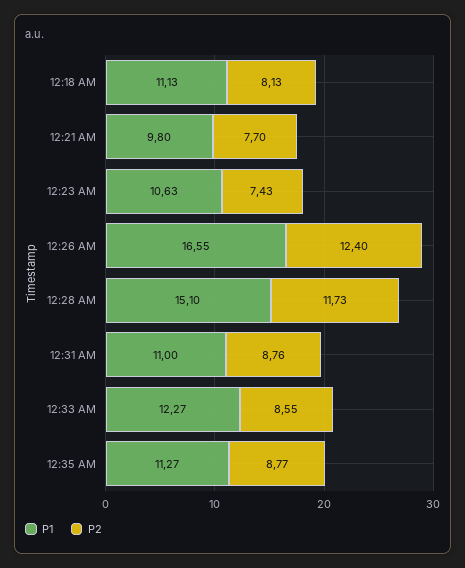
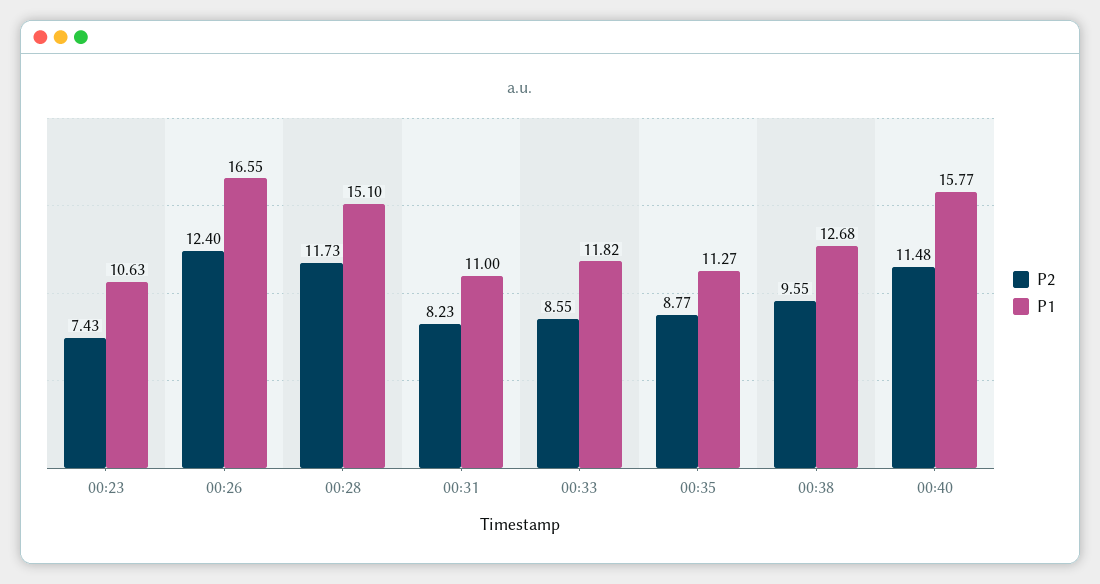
P1, 12:18 AM: 11.13 -> none
P2, 12:18 AM: 8.13 -> none
P1, 12:21 AM: 9.8 -> none
P2, 12:21 AM: 7.7 -> none
P2, 12:31 AM: 8.76 -> 8.23
P1, 12:33 AM: 12.27 -> 11.82
P2, 00:38: none -> 9.55
P1, 00:38: none -> 12.68
P2, 00:40: none -> 11.48
P1, 00:40: none -> 15.77

